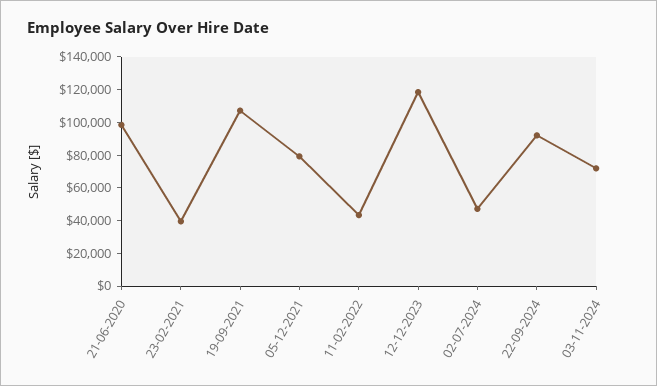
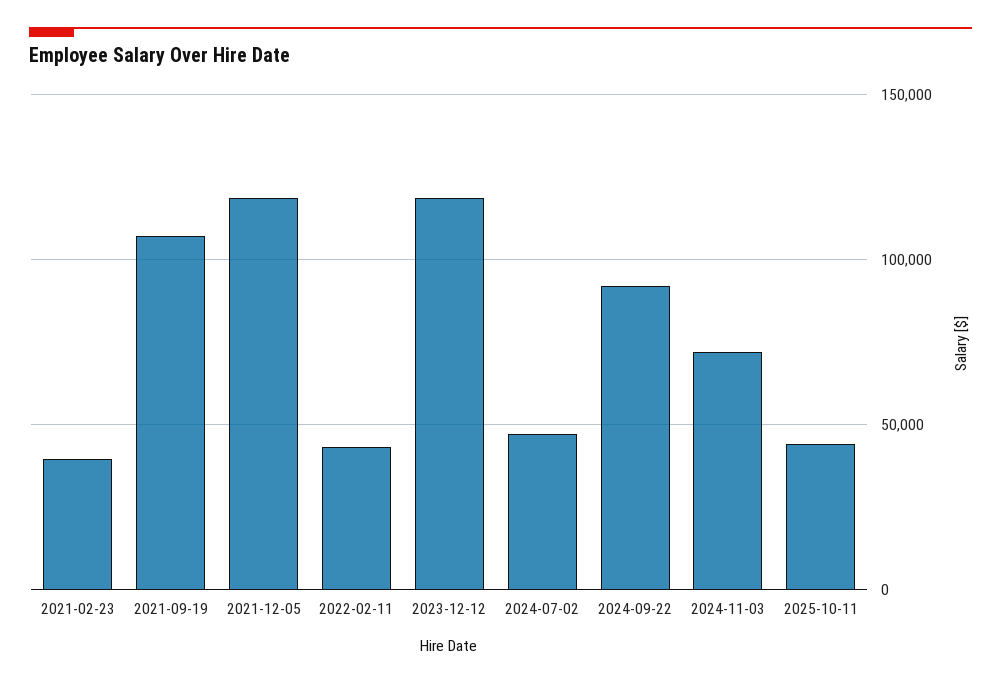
21-06-2020: 100000 -> none
05-12-2021: 80000 -> 120000
2025-10-11: none -> 45000

